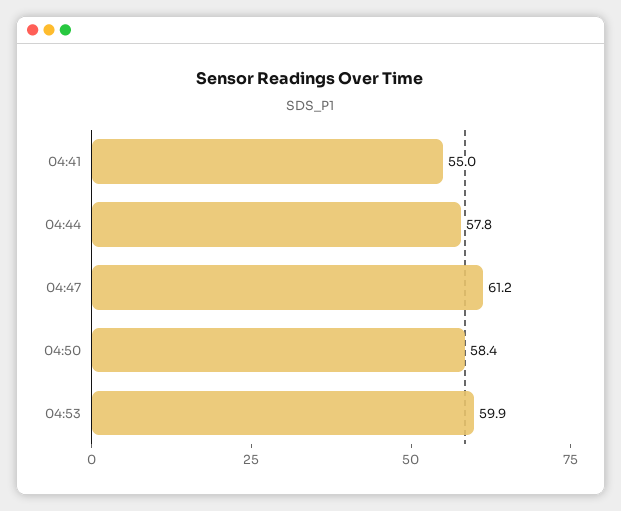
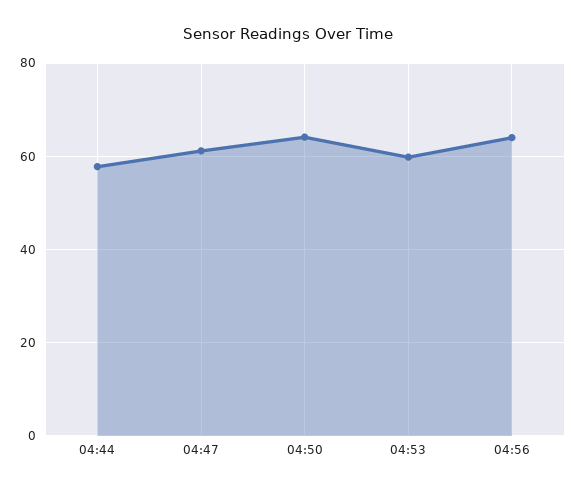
04:41: 55 -> none
04:50: 58.4 -> 64
04:56: none -> 64

